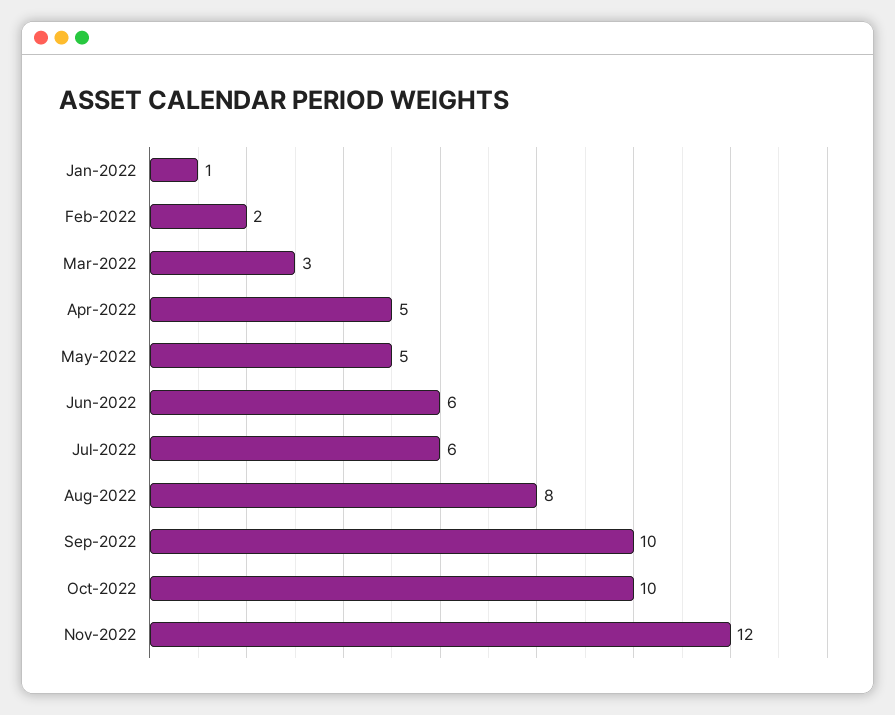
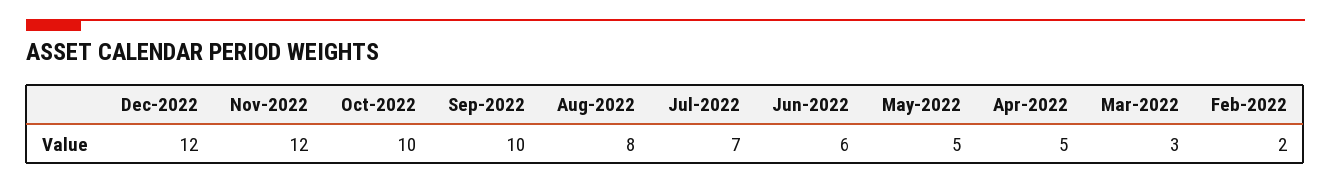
Jan-2022: 1 -> none
Jul-2022: 6 -> 7
Dec-2022: none -> 12

